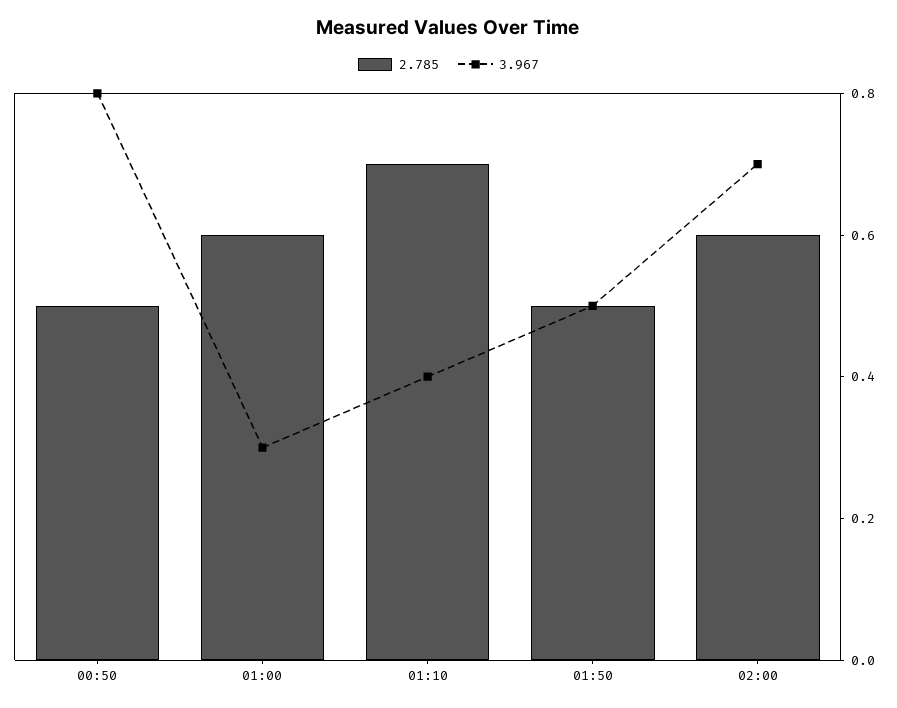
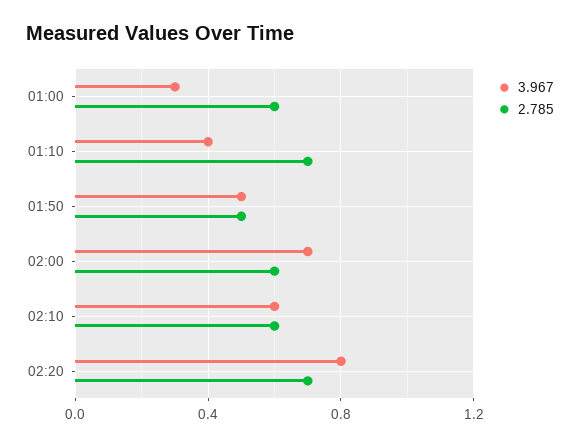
2.785, 00:50: 0.5 -> none
3.967, 00:50: 0.8 -> none
3.967, 02:10: none -> 0.6
2.785, 02:10: none -> 0.6
3.967, 02:20: none -> 0.8
2.785, 02:20: none -> 0.7

